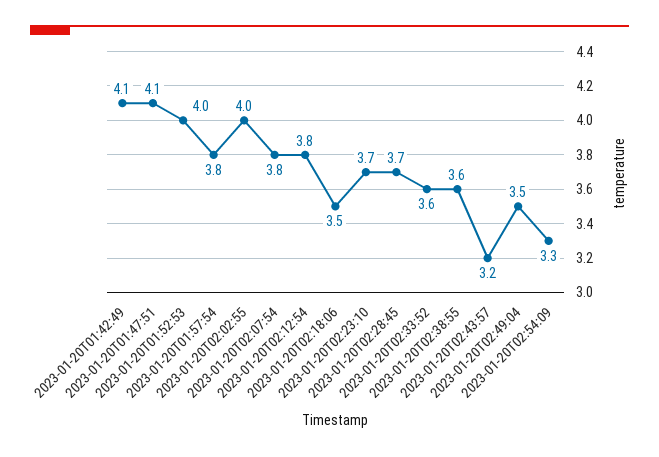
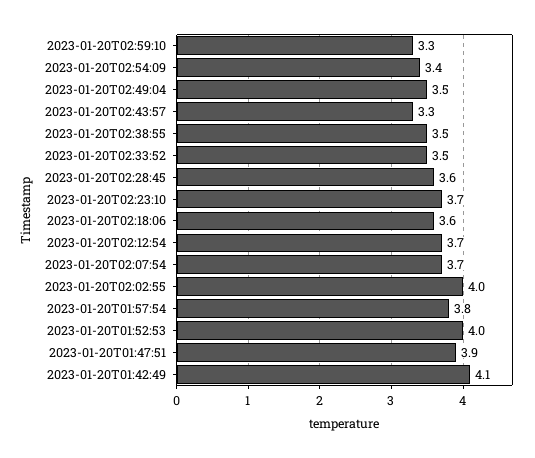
2023-01-20T01:47:51: 4.1 -> 3.9
2023-01-20T02:07:54: 3.8 -> 3.7
2023-01-20T02:12:54: 3.8 -> 3.7
2023-01-20T02:18:06: 3.5 -> 3.6
2023-01-20T02:28:45: 3.7 -> 3.6
2023-01-20T02:33:52: 3.6 -> 3.5
2023-01-20T02:38:55: 3.6 -> 3.5
2023-01-20T02:43:57: 3.2 -> 3.3
2023-01-20T02:54:09: 3.3 -> 3.4
2023-01-20T02:59:10: none -> 3.3

